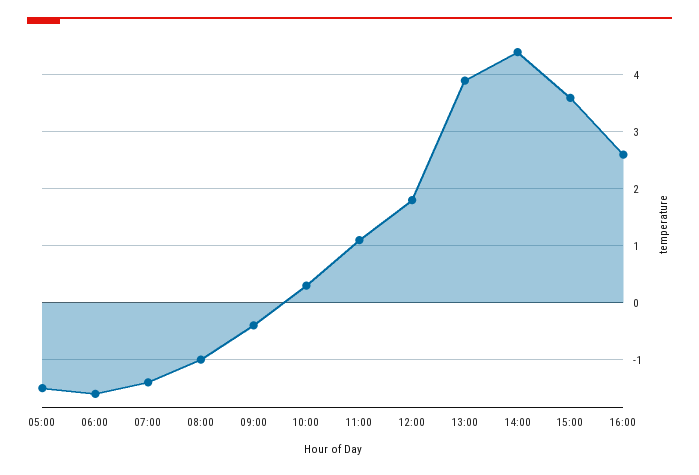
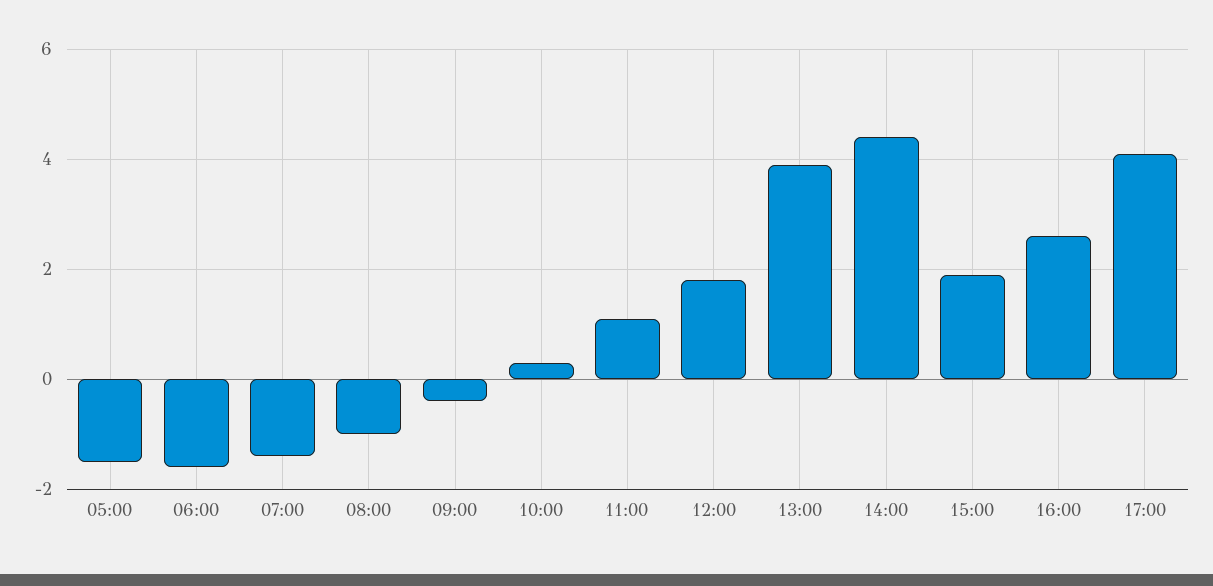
15:00: 3.5 -> 2
17:00: none -> 4

